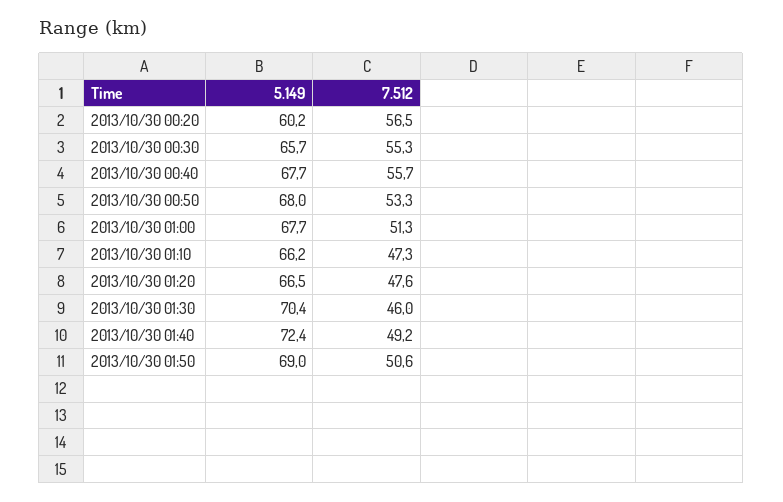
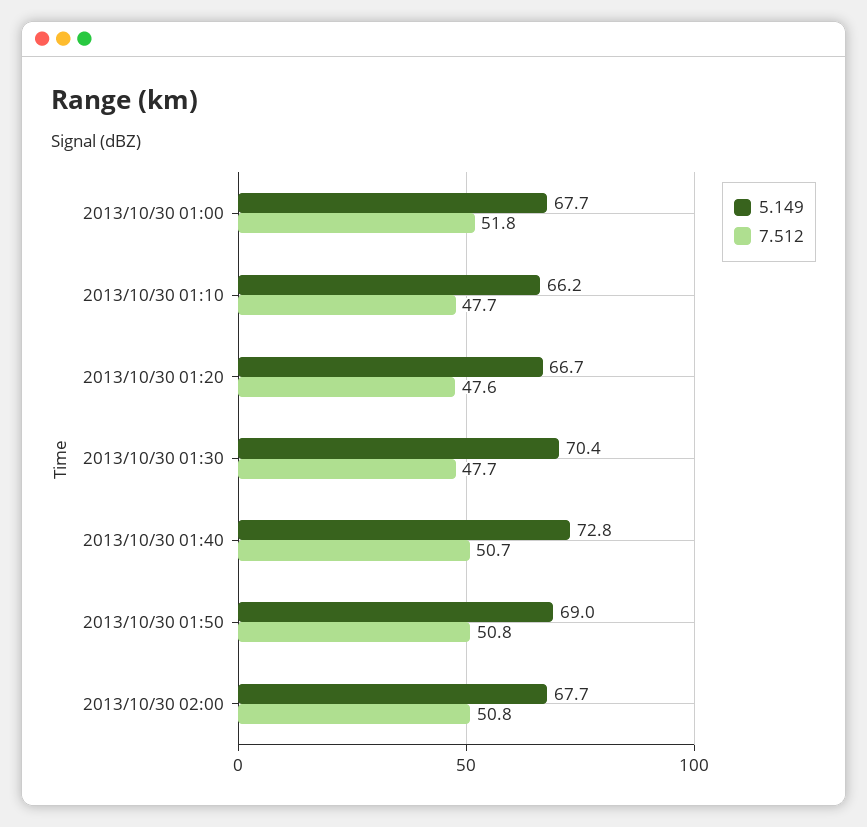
5.149, 2013/10/30 00:20: 60.2 -> none
7.512, 2013/10/30 00:20: 56.5 -> none
5.149, 2013/10/30 00:30: 65.7 -> none
7.512, 2013/10/30 00:30: 55.3 -> none
5.149, 2013/10/30 00:40: 67.7 -> none
7.512, 2013/10/30 00:40: 55.7 -> none
5.149, 2013/10/30 00:50: 68 -> none
7.512, 2013/10/30 00:50: 53.3 -> none
7.512, 2013/10/30 01:00: 51.3 -> 51.8
7.512, 2013/10/30 01:10: 47.3 -> 47.7
5.149, 2013/10/30 01:20: 66.5 -> 66.7
7.512, 2013/10/30 01:30: 46 -> 47.7
5.149, 2013/10/30 01:40: 72.4 -> 72.8
7.512, 2013/10/30 01:40: 49.2 -> 50.7
7.512, 2013/10/30 01:50: 50.6 -> 50.8
5.149, 2013/10/30 02:00: none -> 67.7
7.512, 2013/10/30 02:00: none -> 50.8

